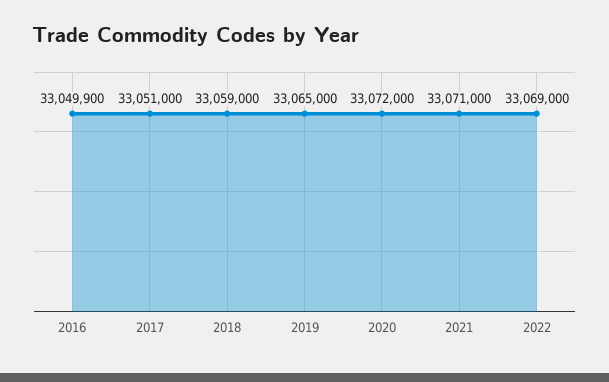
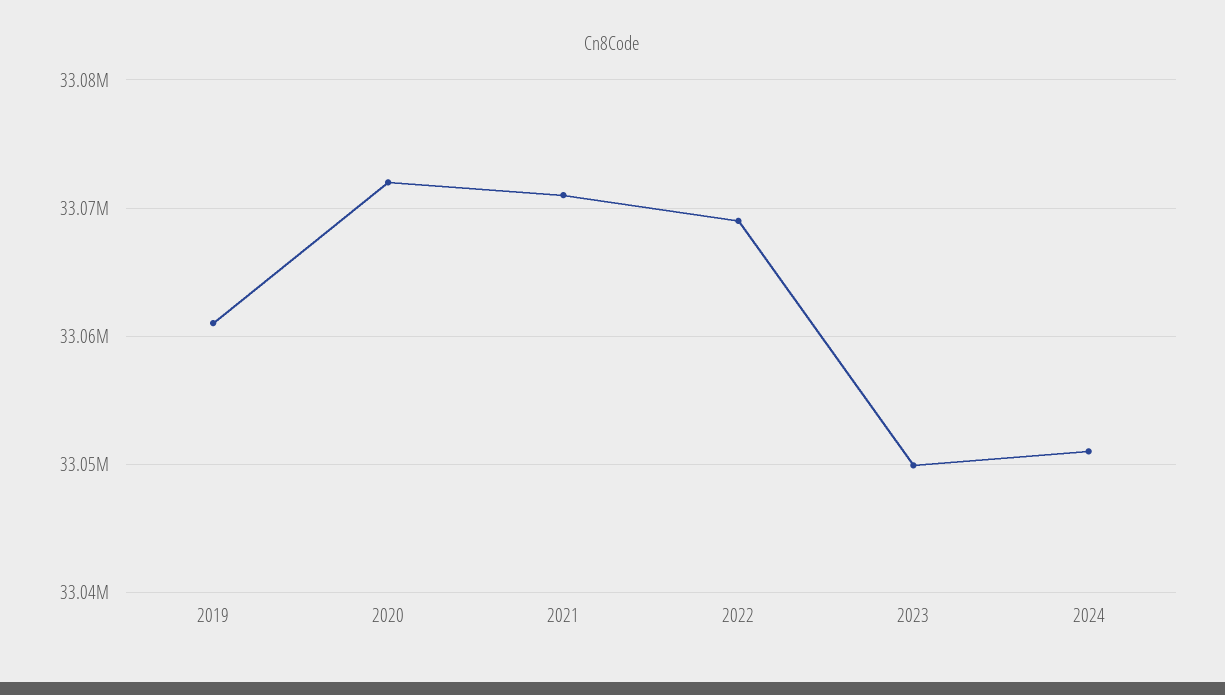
2016: 33049900 -> none
2017: 33051000 -> none
2018: 33059000 -> none
2019: 33065000 -> 33061000
2023: none -> 33050000
2024: none -> 33051000

